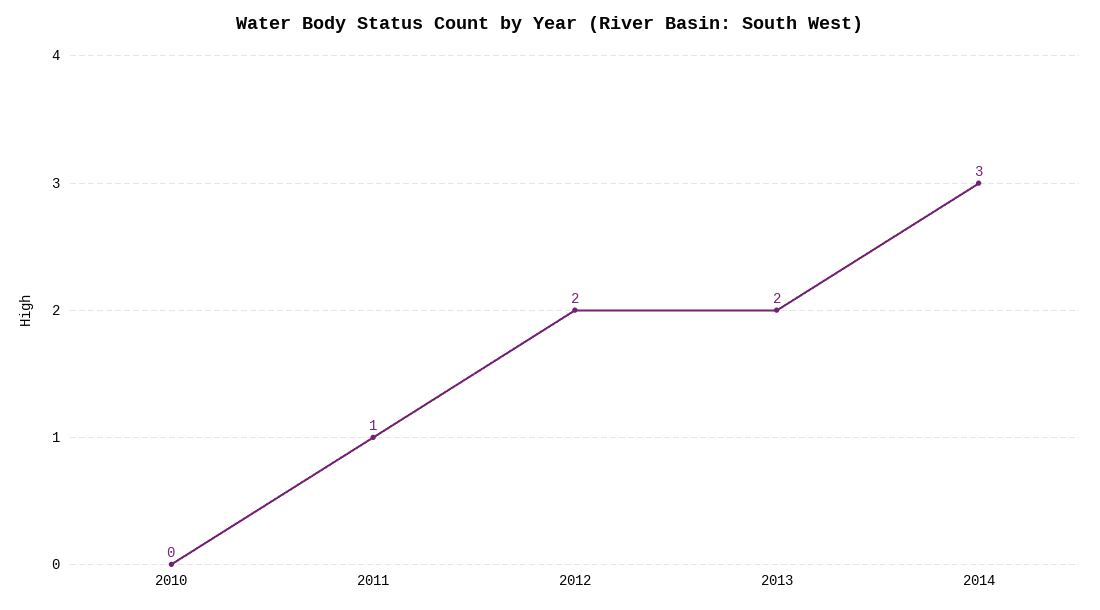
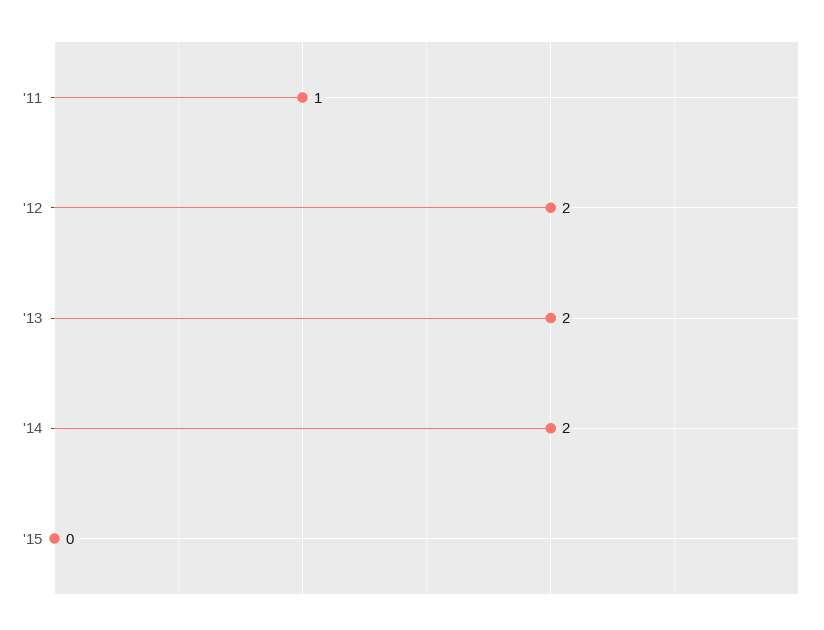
2010: 0 -> none
2014: 3 -> 2
'15: none -> 0

